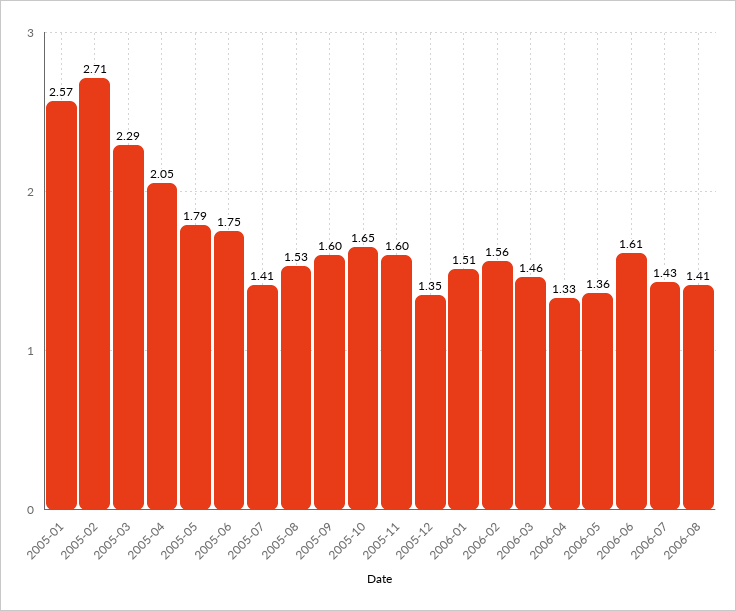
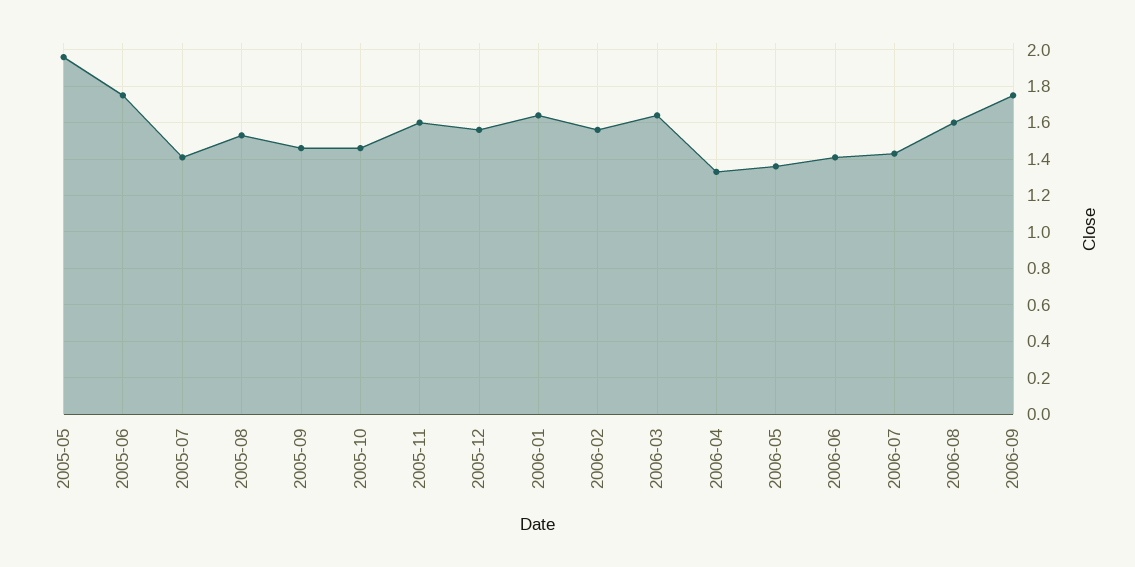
2005-01: 2.57 -> none
2005-02: 2.71 -> none
2005-03: 2.29 -> none
2005-04: 2.05 -> none
2005-05: 1.79 -> 1.95
2005-09: 1.6 -> 1.45
2005-10: 1.65 -> 1.45
2005-12: 1.35 -> 1.55
2006-01: 1.51 -> 1.65
2006-03: 1.46 -> 1.65
2006-06: 1.61 -> 1.4
2006-08: 1.41 -> 1.6
2006-09: none -> 1.75

